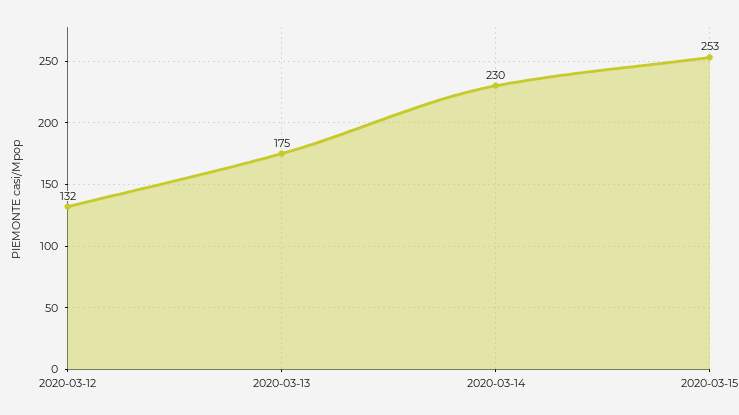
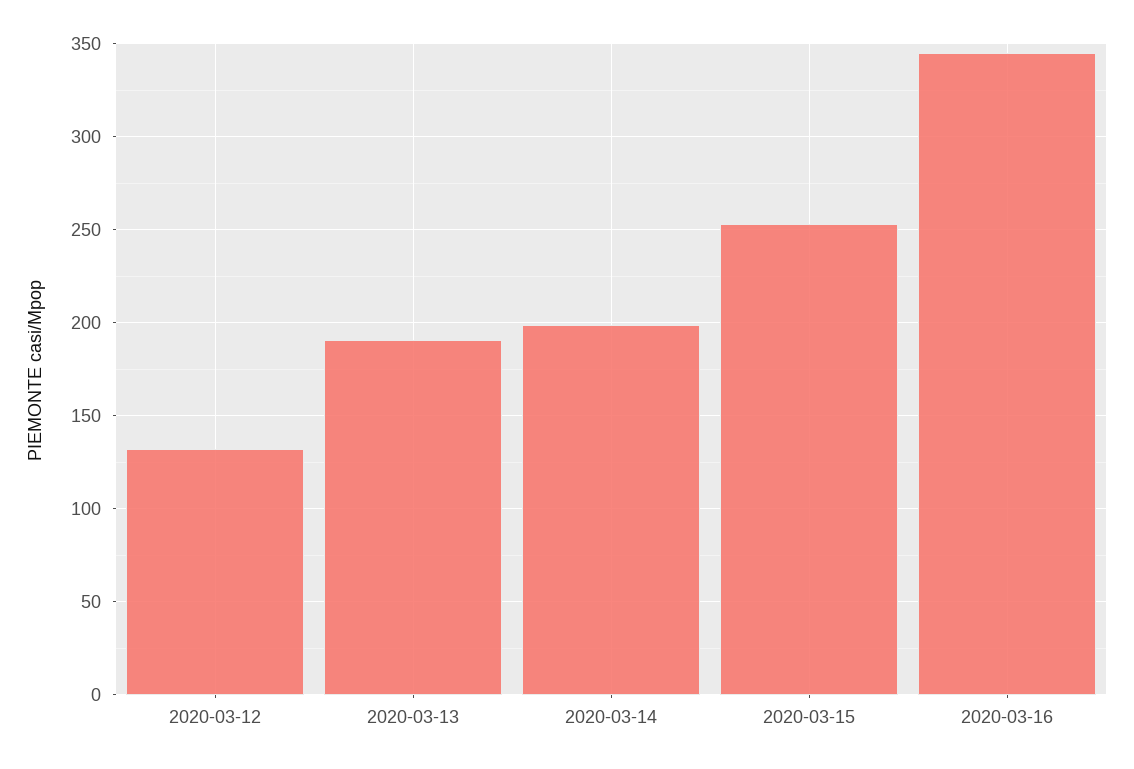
2020-03-13: 175 -> 190
2020-03-14: 230 -> 200
2020-03-16: none -> 345

